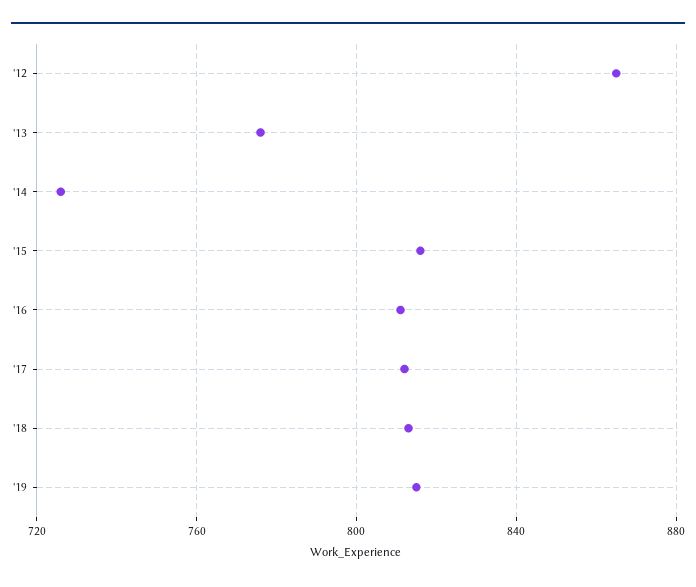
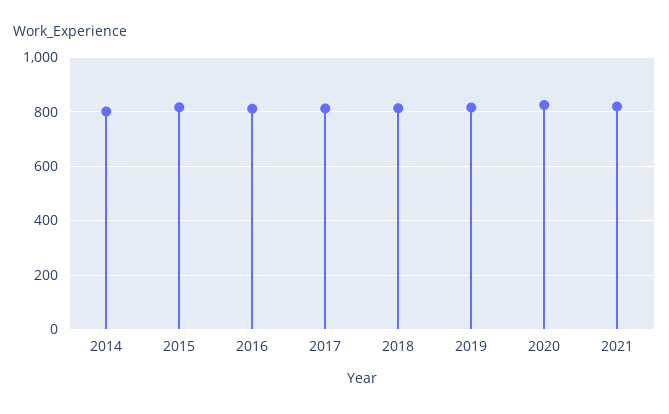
'12: 865 -> none
'13: 775 -> none
'14: 725 -> 800
2020: none -> 825
2021: none -> 825

